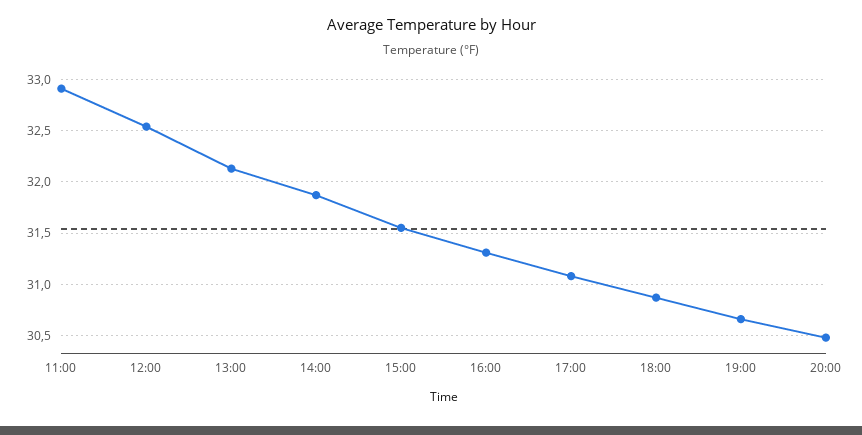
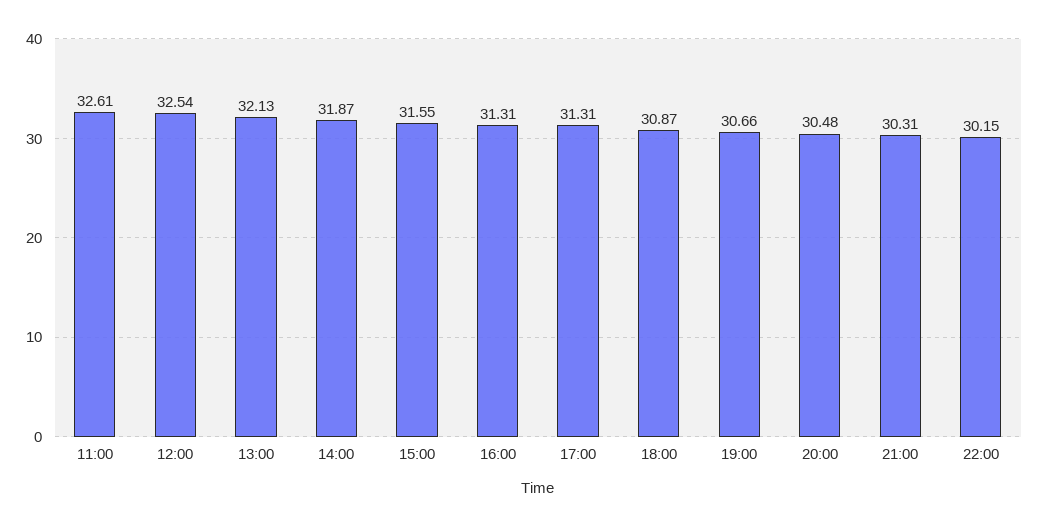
11:00: 32.9 -> 32.61
17:00: 31.1 -> 31.31
21:00: none -> 30.31
22:00: none -> 30.15

